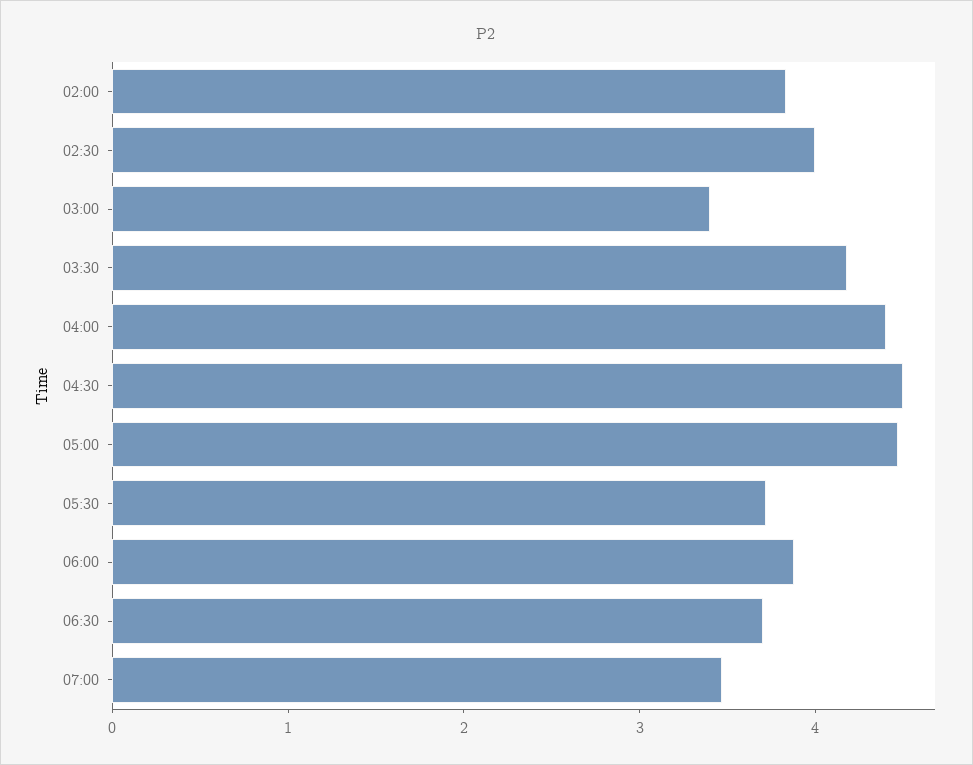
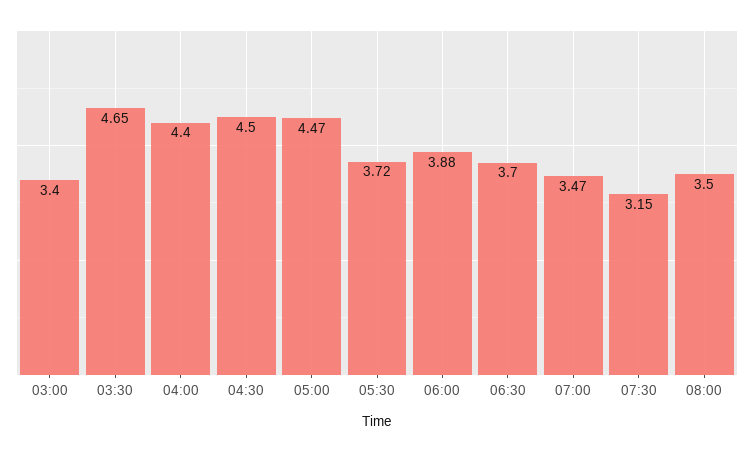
02:00: 3.8 -> none
02:30: 4 -> none
03:30: 4.2 -> 4.65
07:30: none -> 3.15
08:00: none -> 3.5

